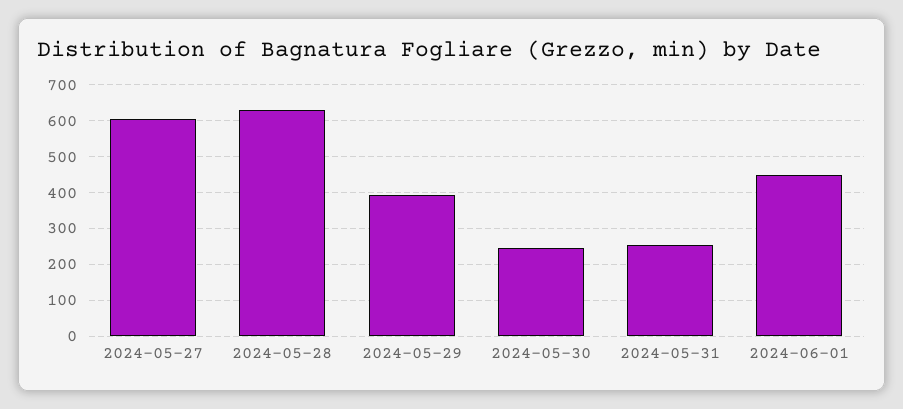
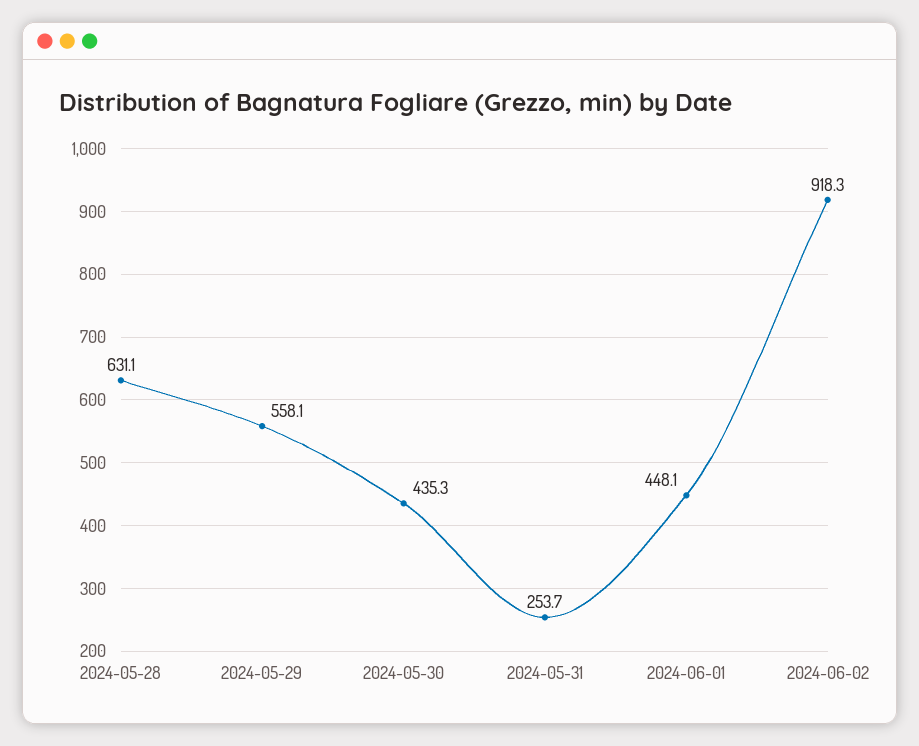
2024-05-27: 600 -> none
2024-05-29: 400 -> 558.1
2024-05-30: 240 -> 435.3
2024-06-02: none -> 918.3

